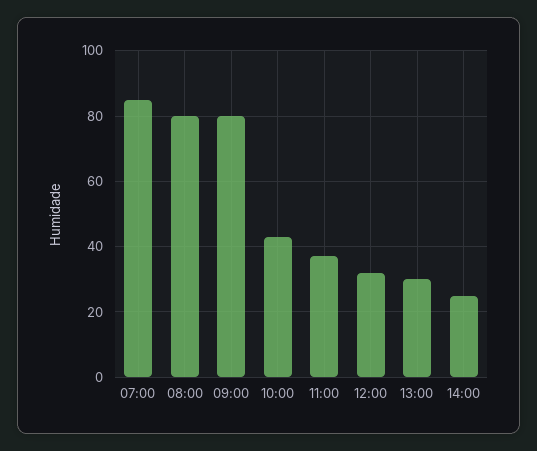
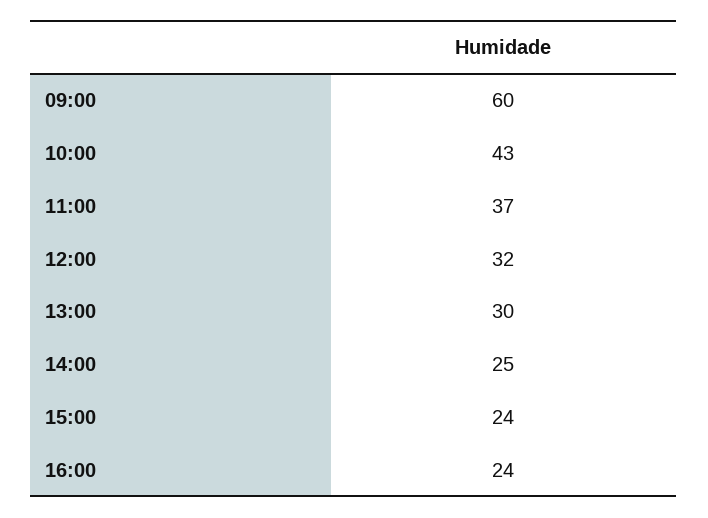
07:00: 85 -> none
08:00: 80 -> none
09:00: 80 -> 60
15:00: none -> 24
16:00: none -> 24

